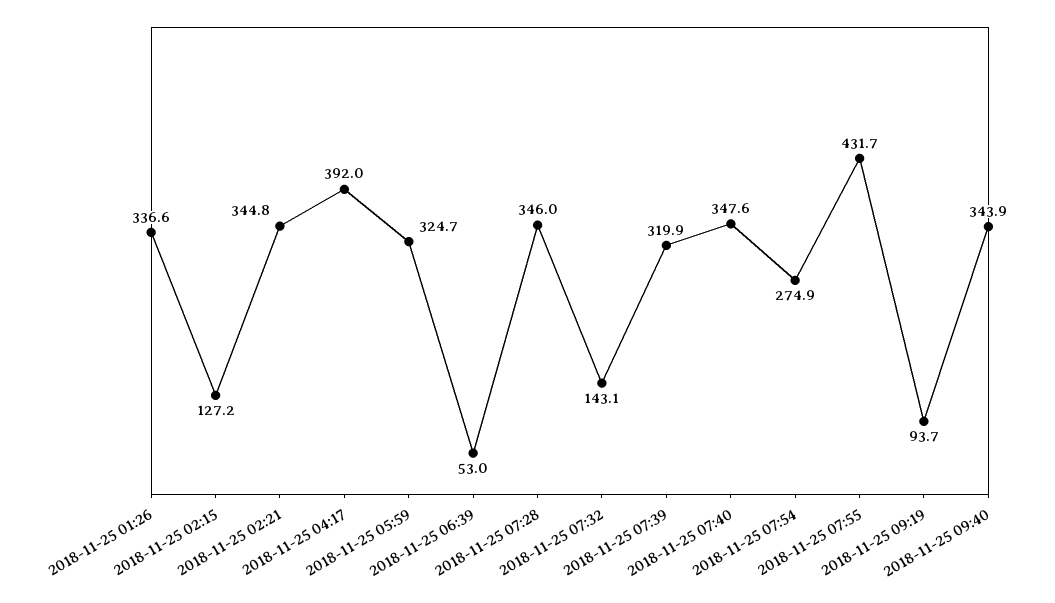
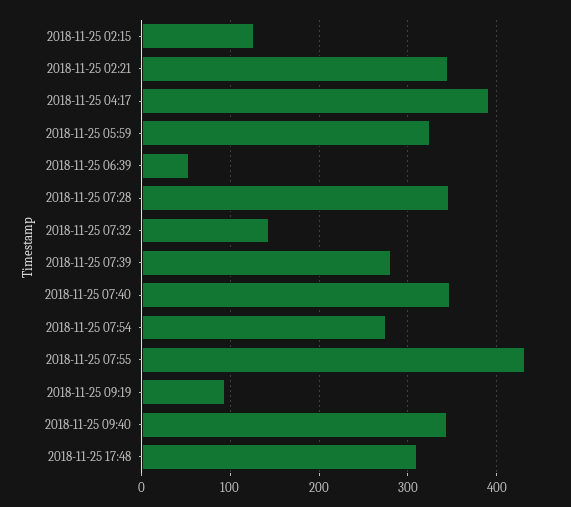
2018-11-25 01:26: 336.6 -> none
2018-11-25 07:39: 319.9 -> 280
2018-11-25 17:48: none -> 310

